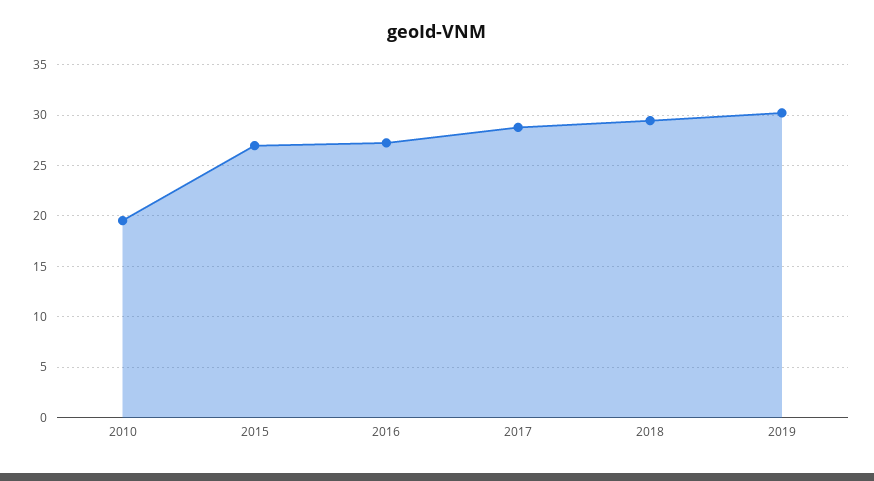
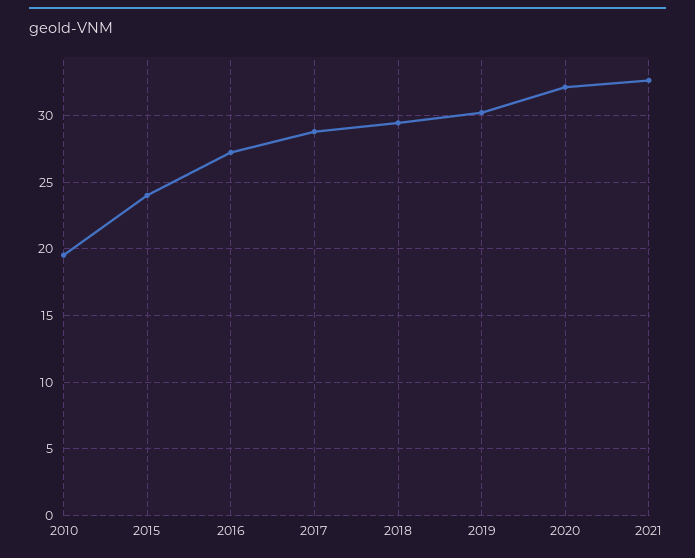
2015: 27 -> 24
2020: none -> 32
2021: none -> 32.5

